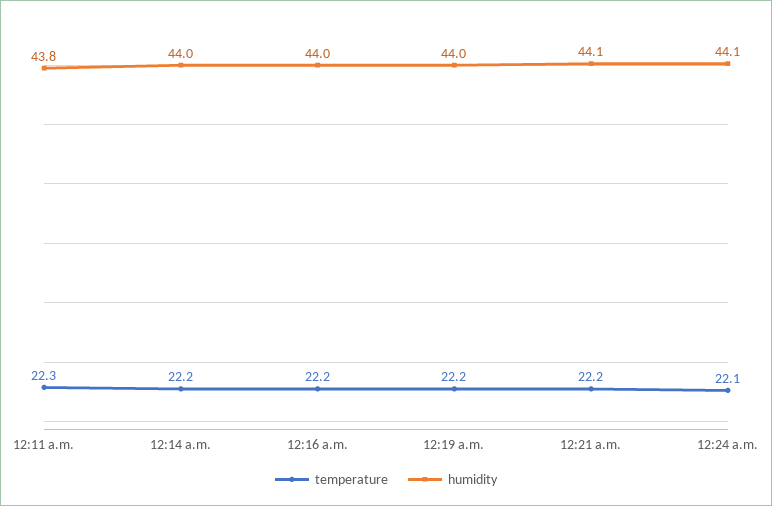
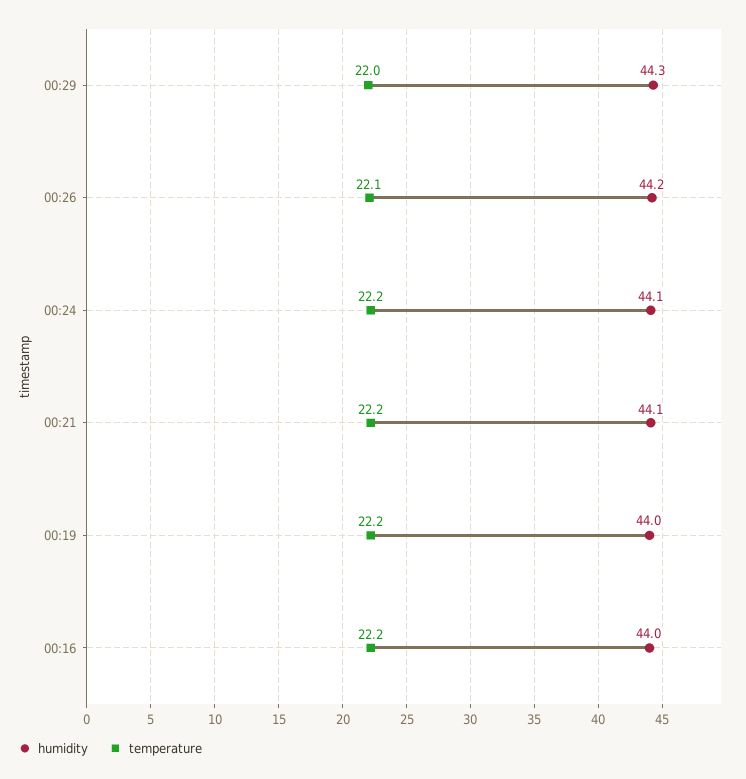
temperature, 12:11 a.m.: 22.3 -> none
humidity, 12:11 a.m.: 43.8 -> none
temperature, 12:14 a.m.: 22.2 -> none
humidity, 12:14 a.m.: 44 -> none
temperature, 12:24 a.m.: 22.1 -> 22.2
humidity, 00:29: none -> 44.3
temperature, 00:29: none -> 22
humidity, 00:26: none -> 44.2
temperature, 00:26: none -> 22.1

